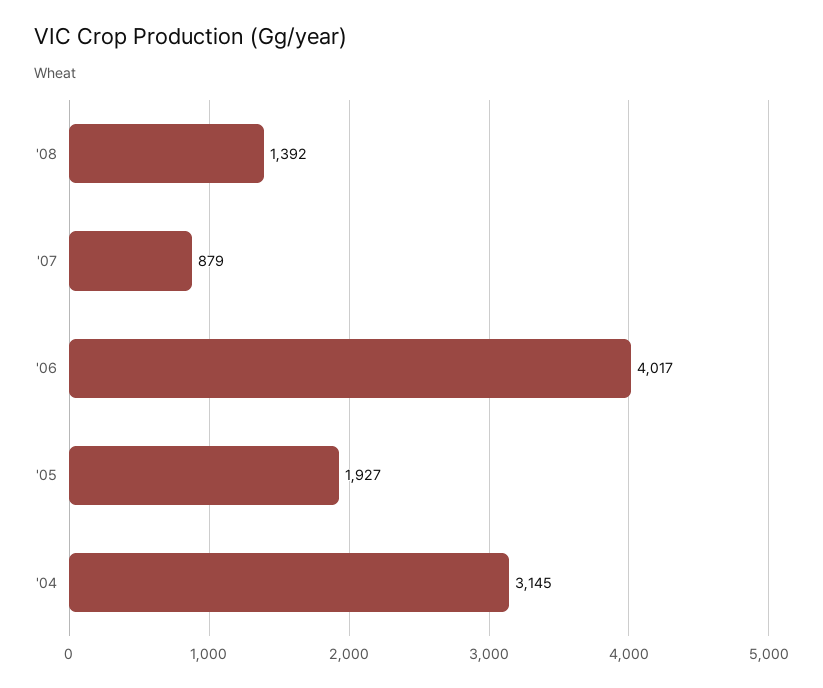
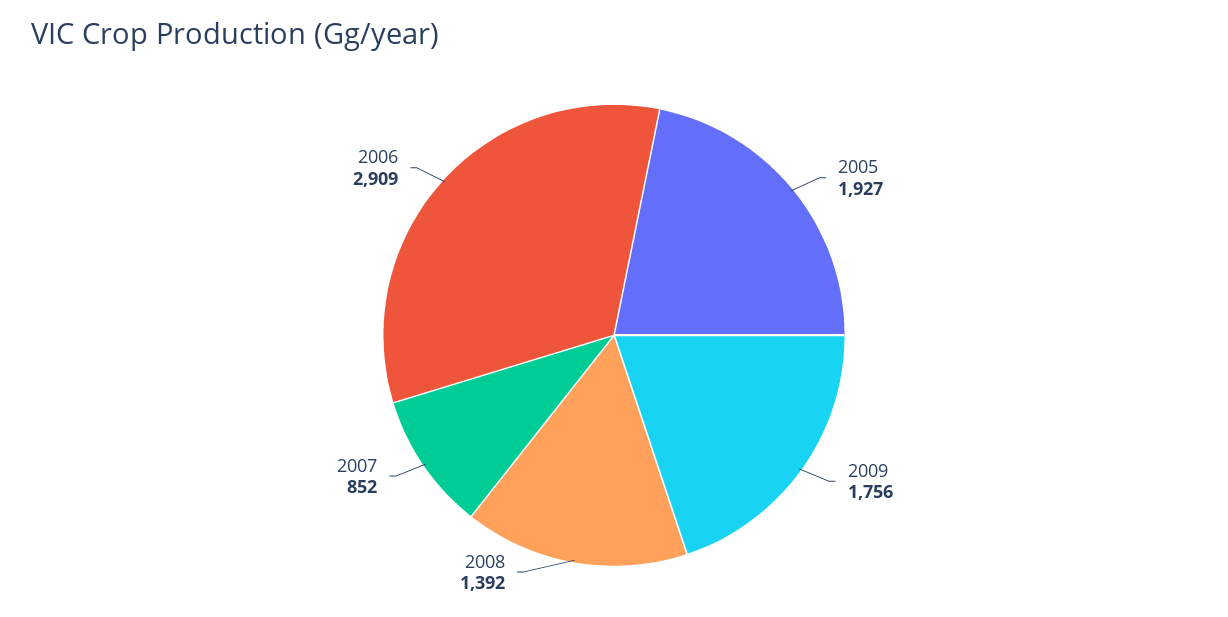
'07: 879 -> 852
'06: 4017 -> 2909
'04: 3145 -> none
2009: none -> 1756

